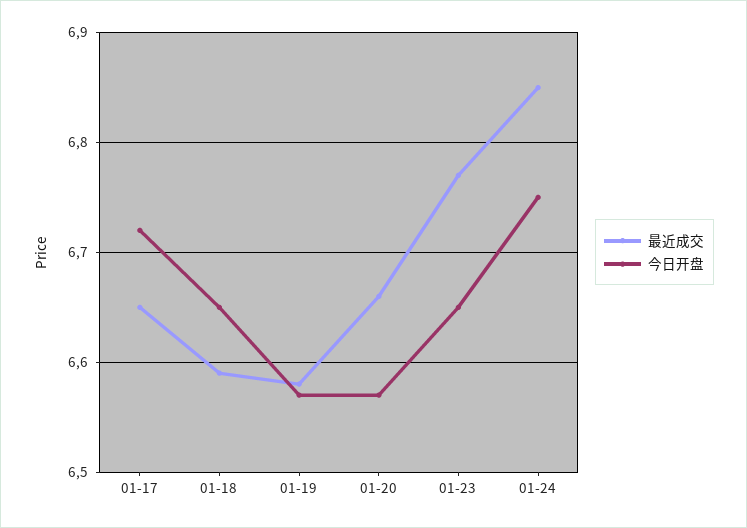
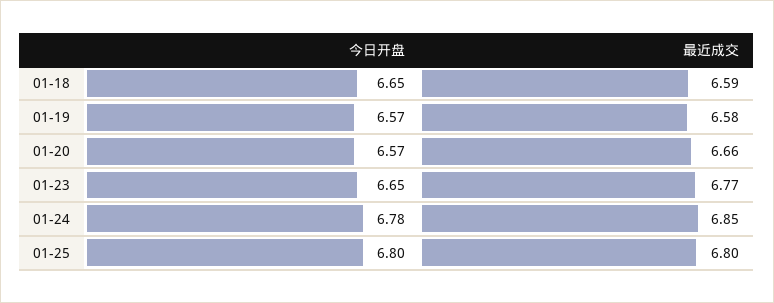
最近成交, 01-17: 6.65 -> none
今日开盘, 01-17: 6.72 -> none
今日开盘, 01-24: 6.75 -> 6.78
今日开盘, 01-25: none -> 6.8
最近成交, 01-25: none -> 6.8

